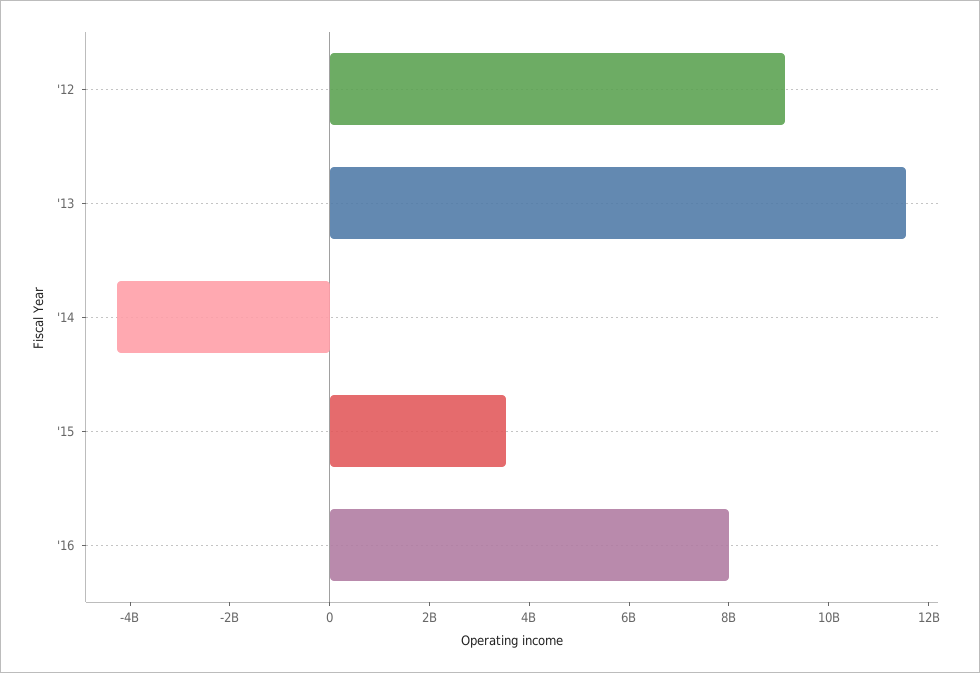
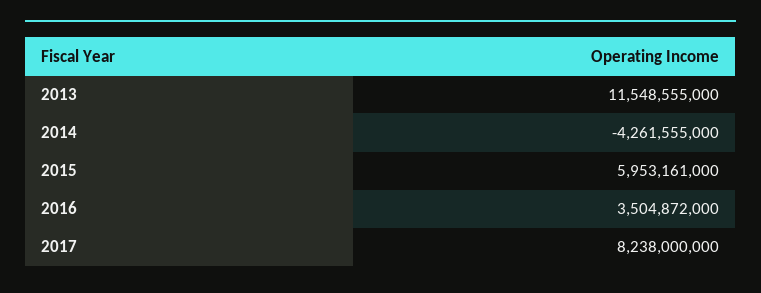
'12: 9000000000 -> none
'15: 3500000000 -> 5953161000
'16: 8000000000 -> 3504872000
2017: none -> 8238000000

